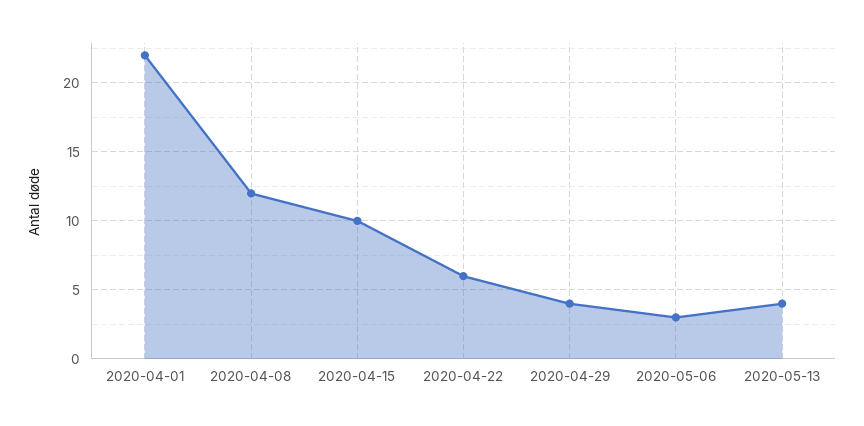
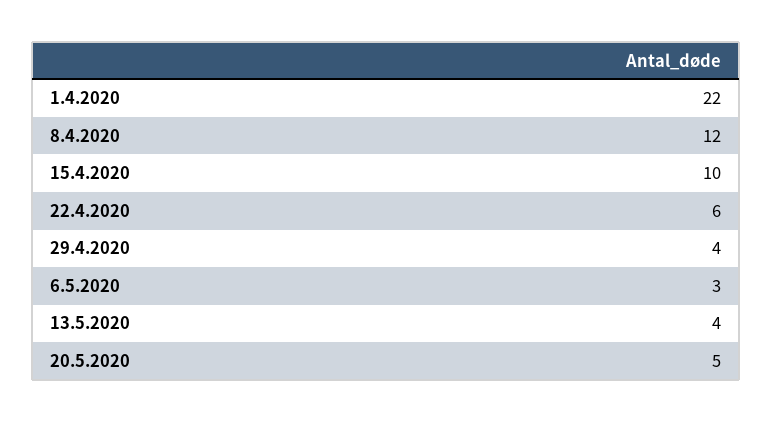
20.5.2020: none -> 5

